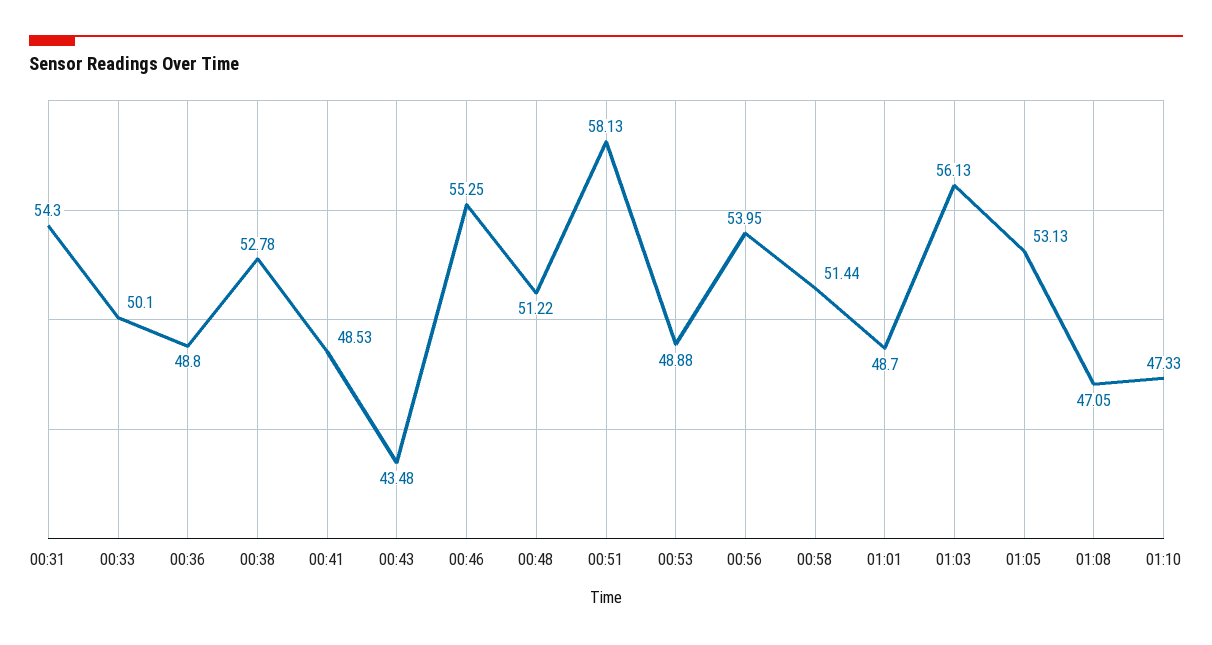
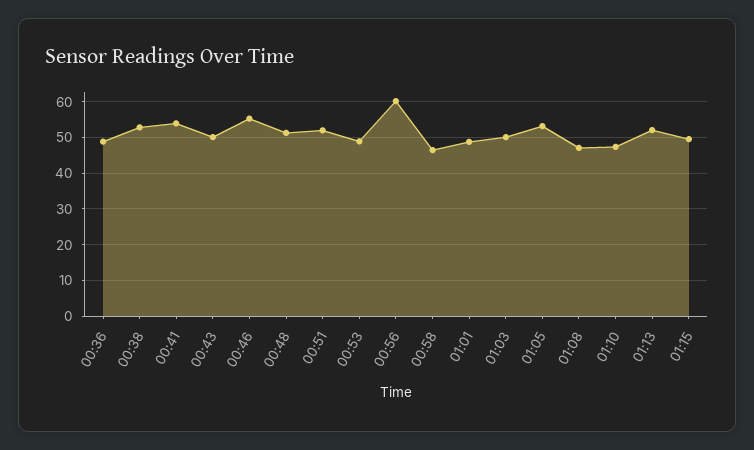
00:31: 54.3 -> none
00:33: 50.1 -> none
00:41: 48.53 -> 54
00:43: 43.48 -> 50
00:51: 58.13 -> 52
00:56: 53.95 -> 60
00:58: 51.44 -> 46
01:03: 56.13 -> 50
01:13: none -> 52
01:15: none -> 50

